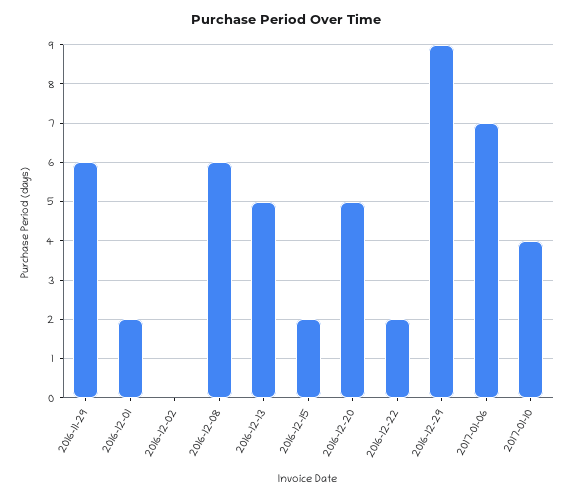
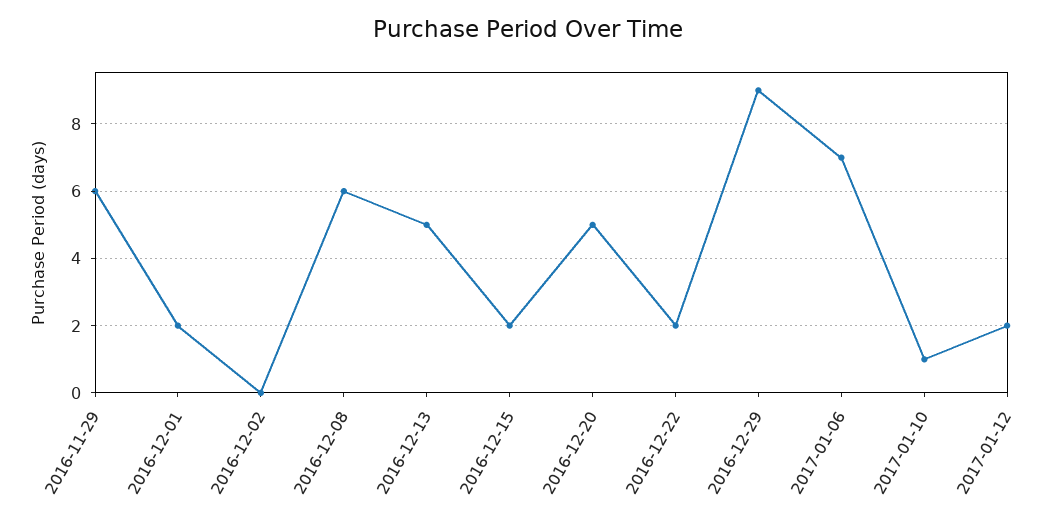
2017-01-10: 4 -> 1
2017-01-12: none -> 2

